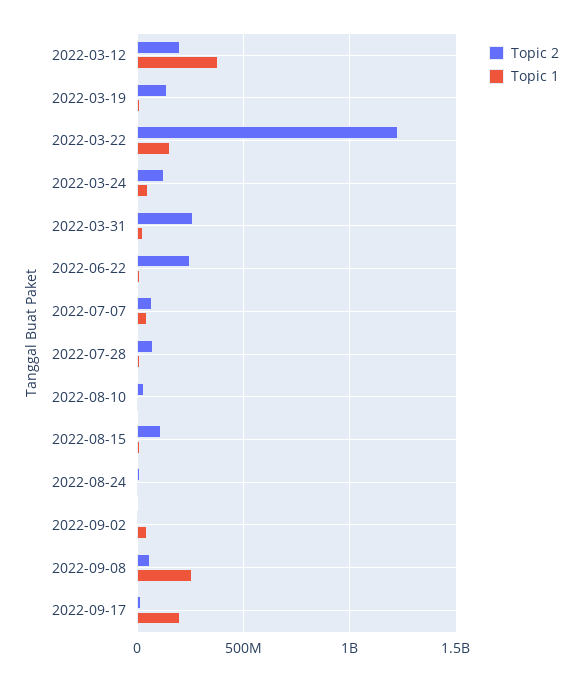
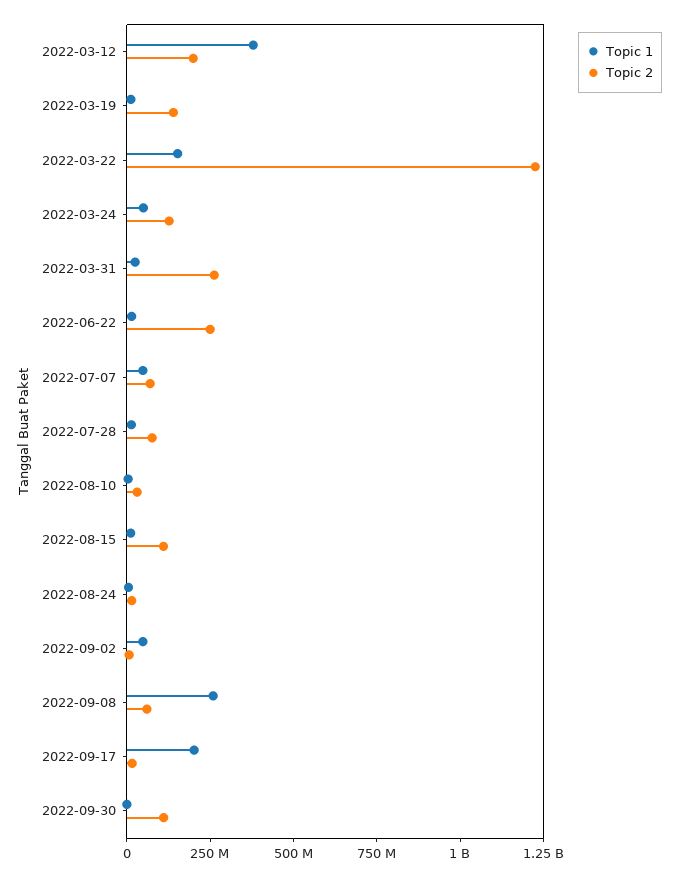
Topic 1, 2022-09-30: none -> 0
Topic 2, 2022-09-30: none -> 100000000

